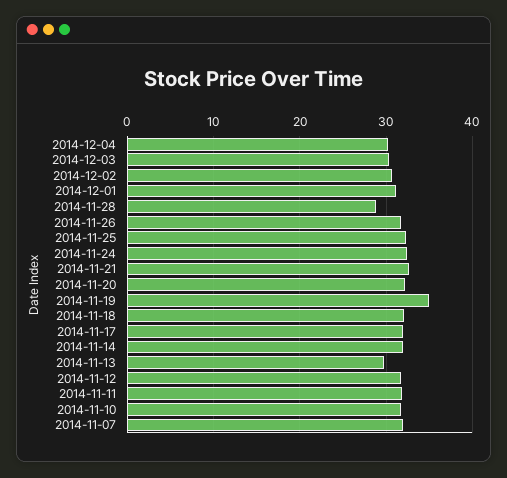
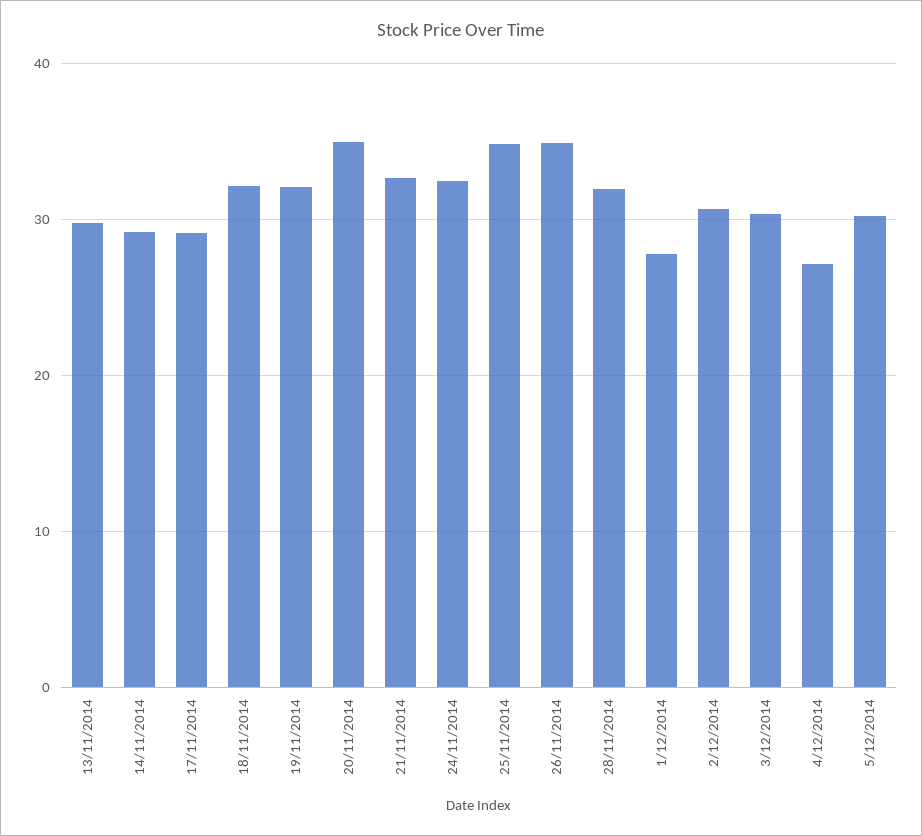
2014-12-04: 30 -> 27
2014-12-01: 31 -> 28
2014-11-28: 29 -> 32
2014-11-26: 32 -> 35
2014-11-25: 32 -> 35
2014-11-20: 32 -> 35
2014-11-19: 35 -> 32
2014-11-17: 32 -> 29
2014-11-14: 32 -> 29
2014-11-12: 32 -> none
2014-11-11: 32 -> none
2014-11-10: 32 -> none
2014-11-07: 32 -> none
5/12/2014: none -> 30

